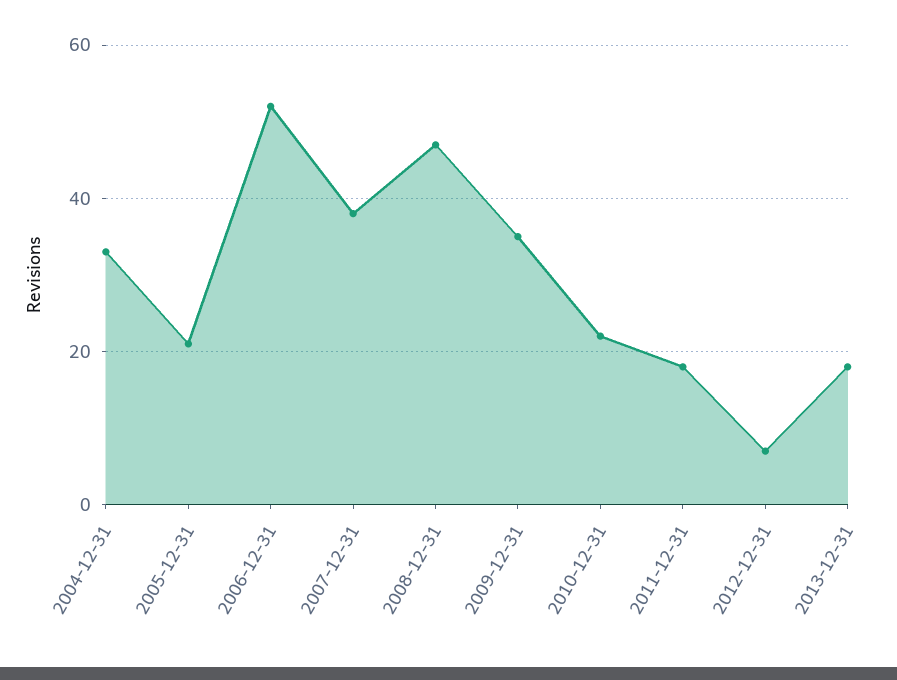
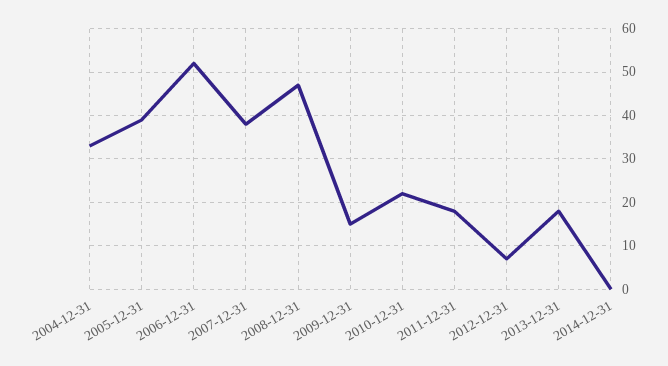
2005-12-31: 20 -> 40
2009-12-31: 35 -> 15
2014-12-31: none -> 0

